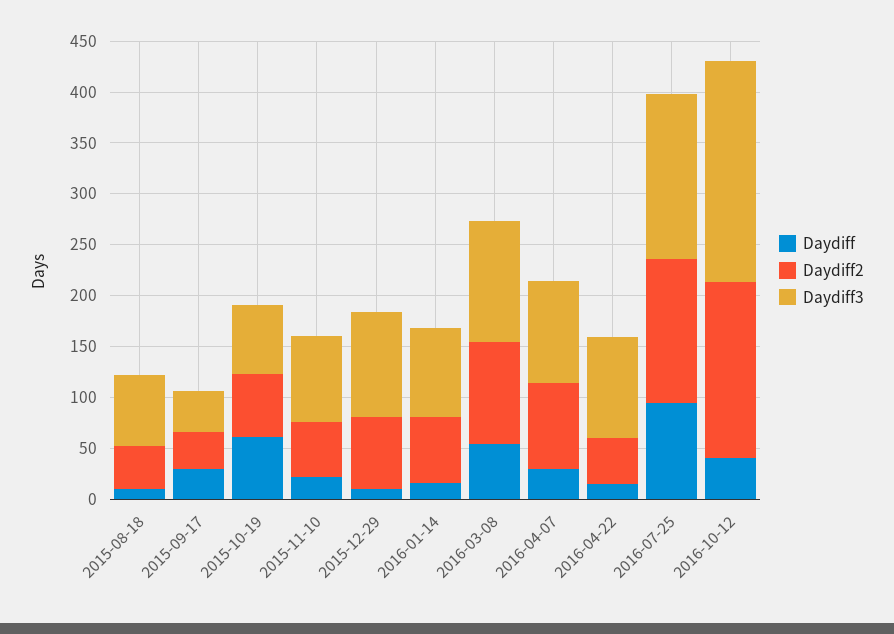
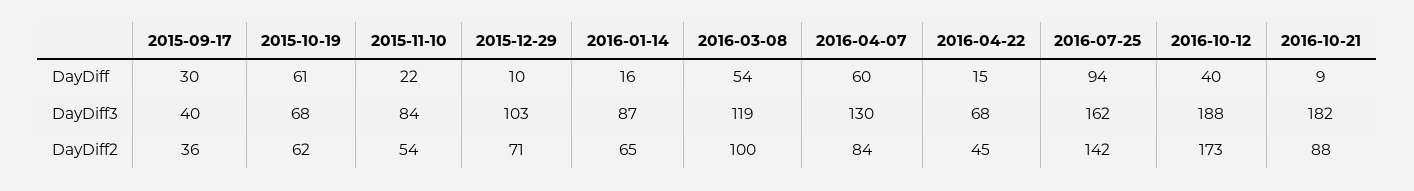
Daydiff, 2015-08-18: 10 -> none
Daydiff2, 2015-08-18: 40 -> none
Daydiff3, 2015-08-18: 70 -> none
Daydiff, 2016-04-07: 30 -> 60
Daydiff3, 2016-04-07: 100 -> 130
Daydiff3, 2016-04-22: 100 -> 68
Daydiff3, 2016-10-12: 220 -> 188
Daydiff, 2016-10-21: none -> 9
Daydiff3, 2016-10-21: none -> 182
Daydiff2, 2016-10-21: none -> 88

